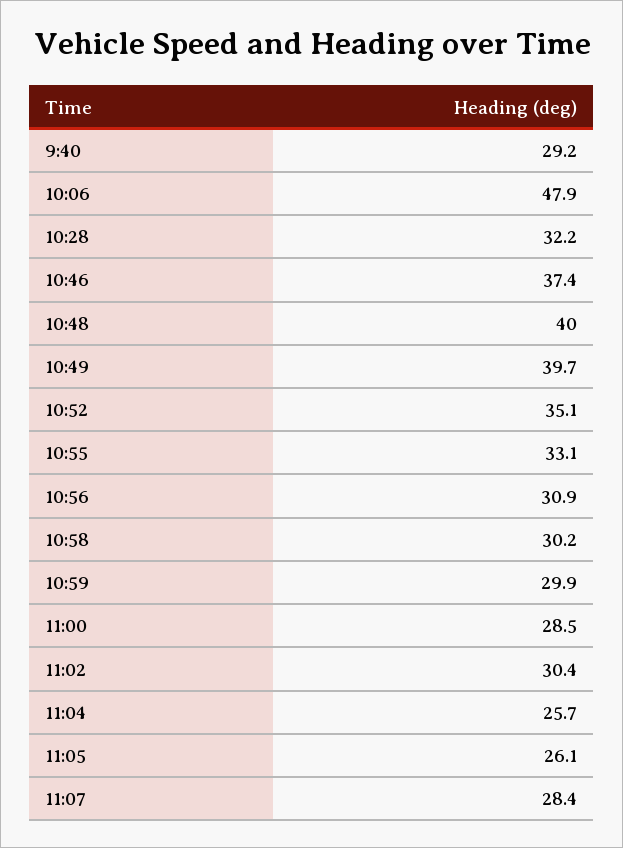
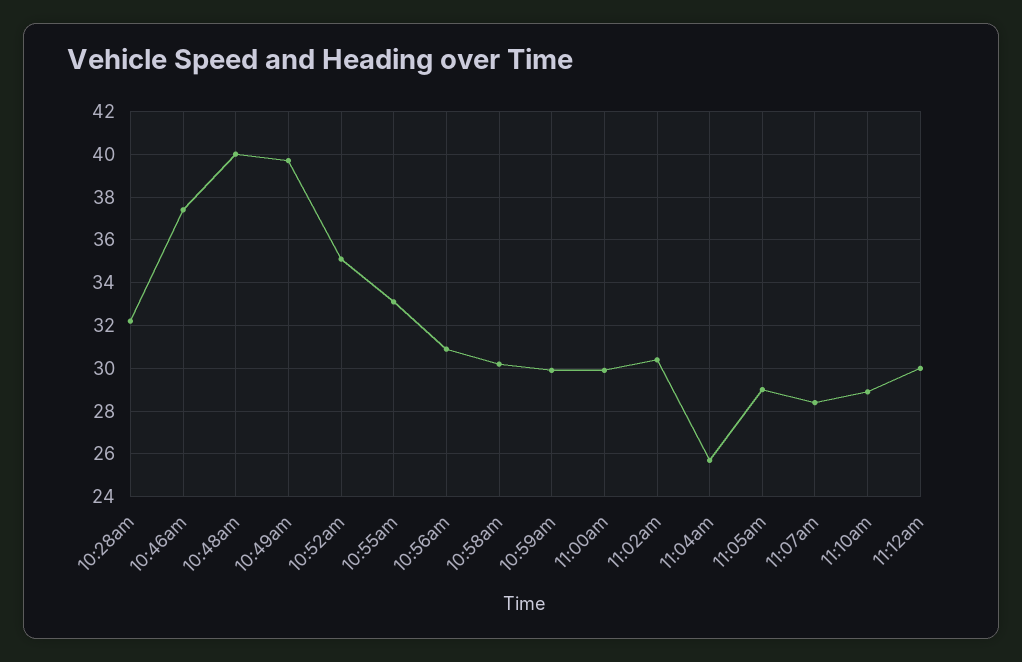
9:40: 29.2 -> none
10:06: 47.9 -> none
11:00: 28.5 -> 30
11:05: 26.1 -> 29
11:10am: none -> 29
11:12am: none -> 30

